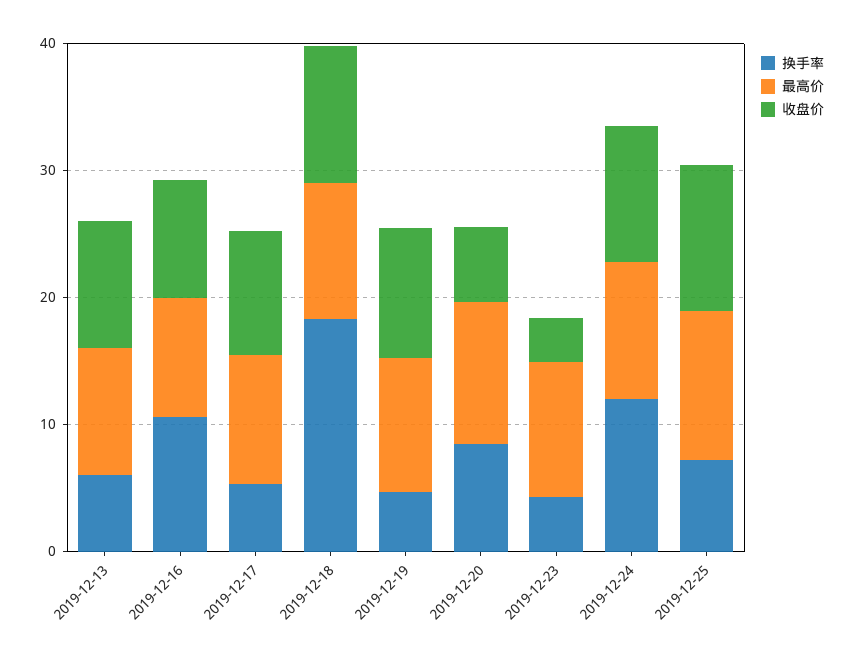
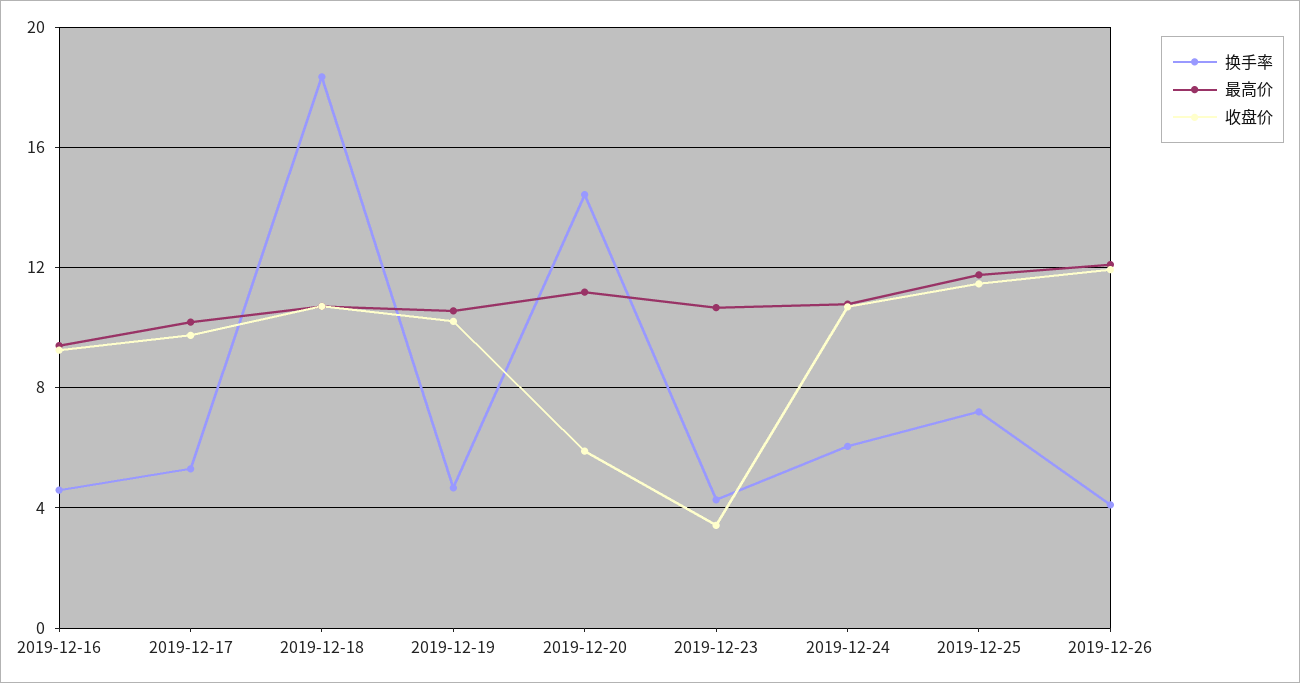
换手率, 2019-12-13: 6 -> none
最高价, 2019-12-13: 10 -> none
收盘价, 2019-12-13: 10 -> none
换手率, 2019-12-16: 10 -> 4.5
换手率, 2019-12-20: 8 -> 14.5
换手率, 2019-12-24: 12 -> 6
换手率, 2019-12-26: none -> 4
最高价, 2019-12-26: none -> 12
收盘价, 2019-12-26: none -> 12

